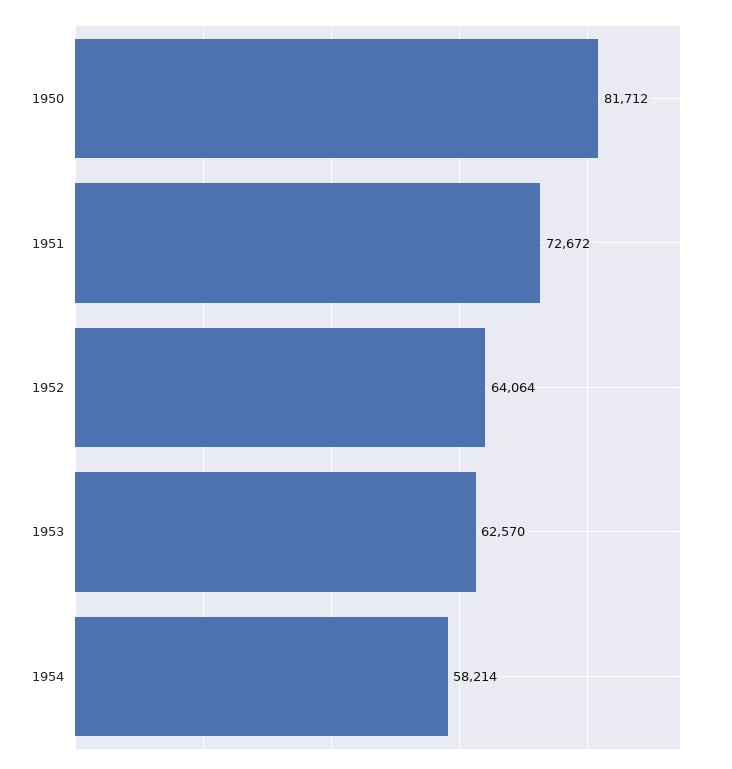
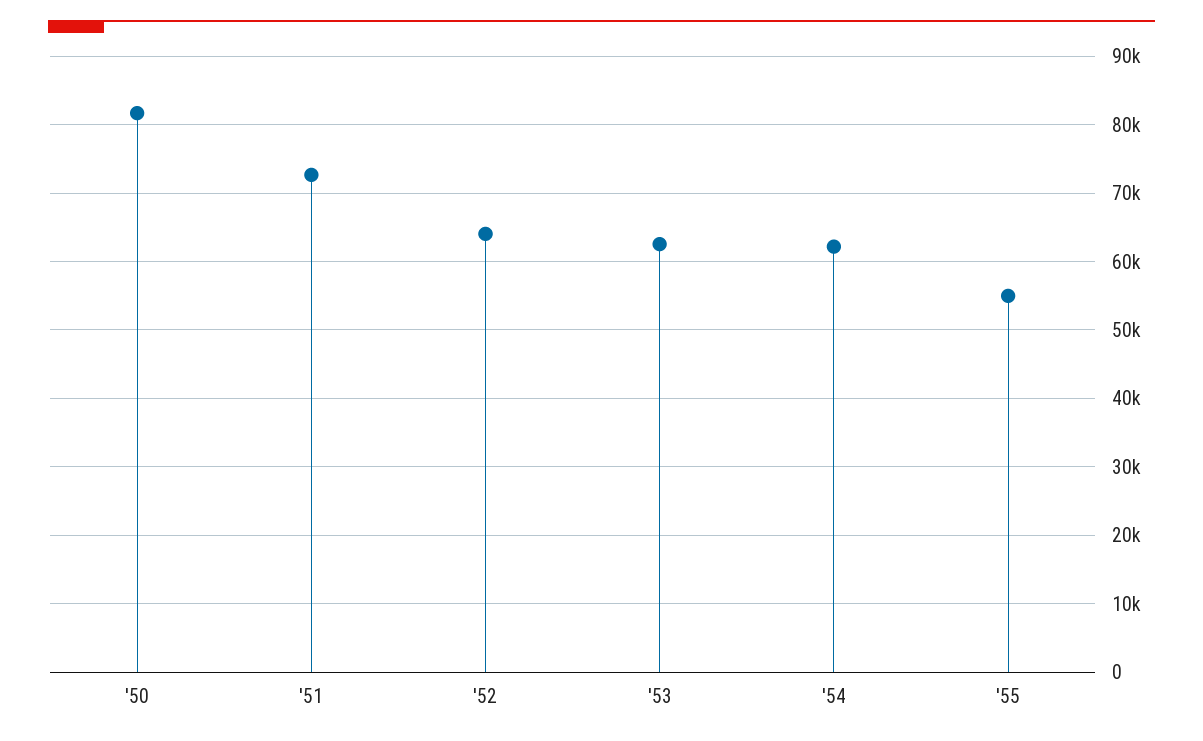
1954: 58214 -> 62000
'55: none -> 55000

